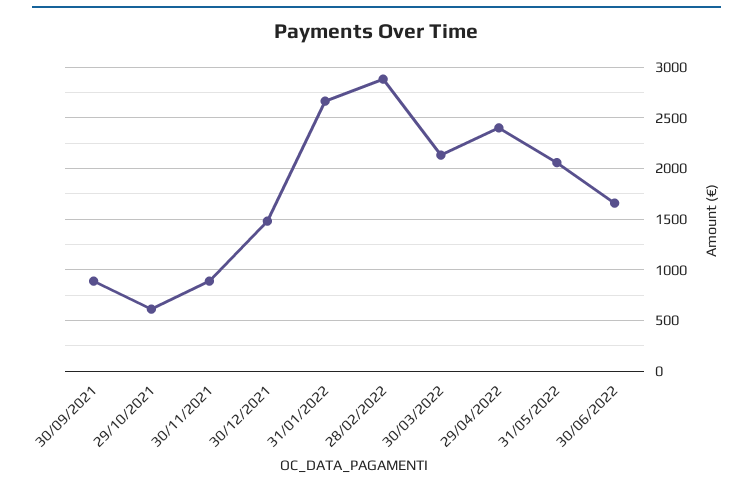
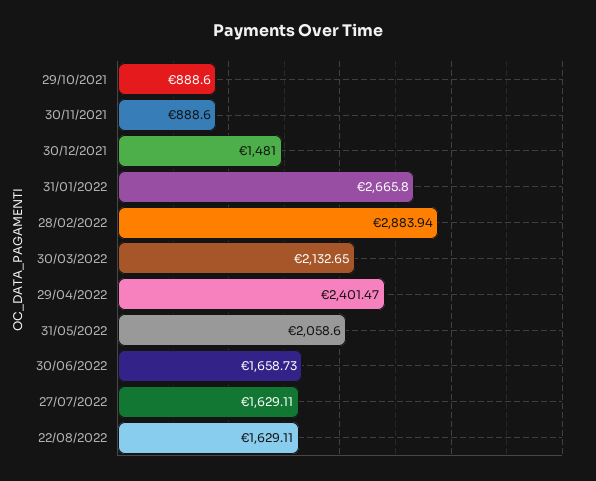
30/09/2021: 900 -> none
29/10/2021: 600 -> 888.6
27/07/2022: none -> 1629.11
22/08/2022: none -> 1629.11

